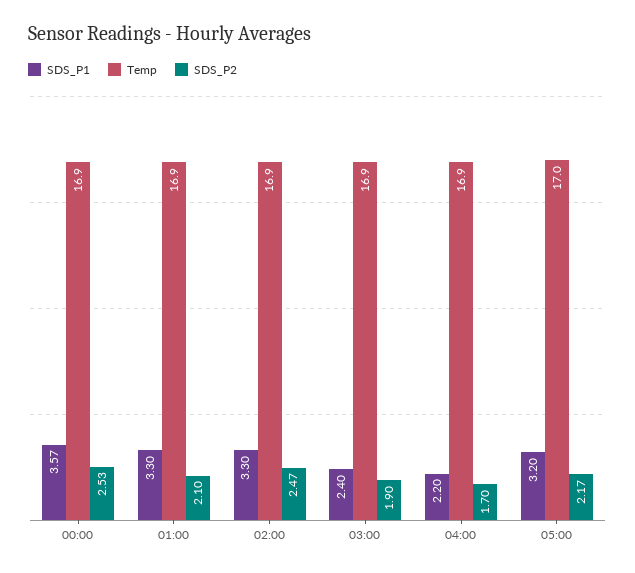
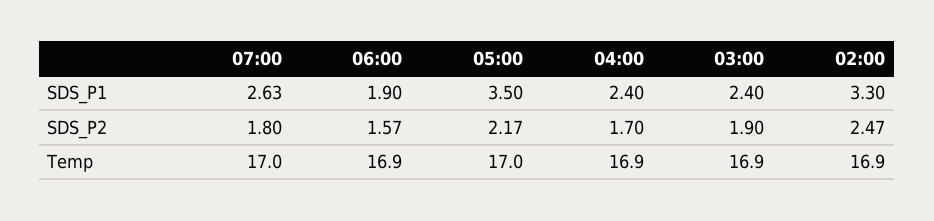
SDS_P1, 00:00: 3.57 -> none
Temp, 00:00: 16.9 -> none
SDS_P2, 00:00: 2.53 -> none
SDS_P1, 01:00: 3.3 -> none
Temp, 01:00: 16.9 -> none
SDS_P2, 01:00: 2.1 -> none
SDS_P1, 04:00: 2.2 -> 2.4
SDS_P1, 05:00: 3.2 -> 3.5
SDS_P1, 07:00: none -> 2.63
SDS_P1, 06:00: none -> 1.9
SDS_P2, 07:00: none -> 1.8
SDS_P2, 06:00: none -> 1.57
Temp, 07:00: none -> 17
Temp, 06:00: none -> 16.9

